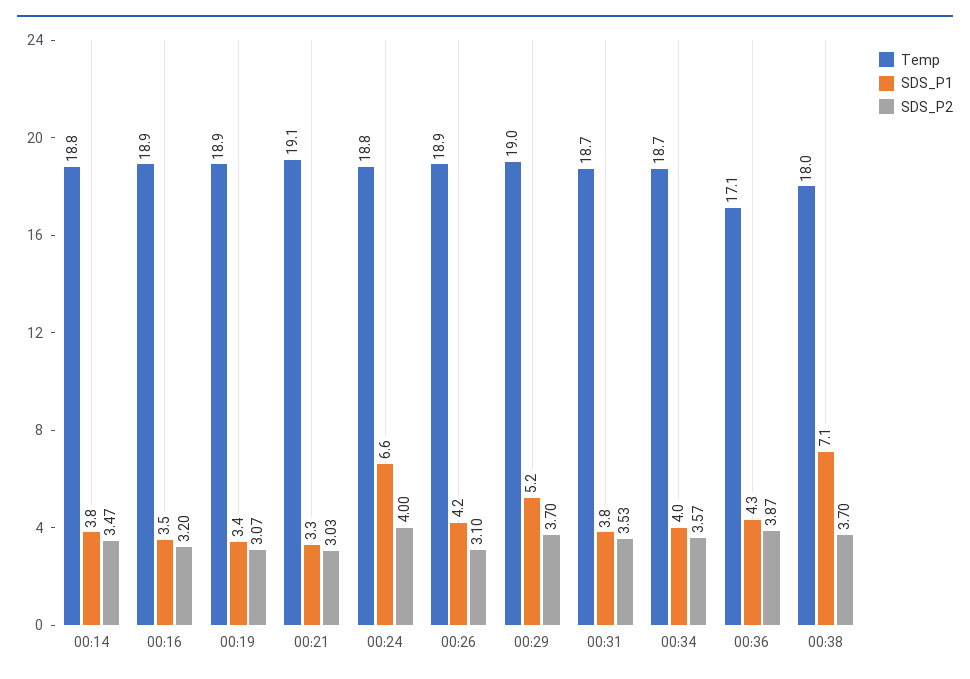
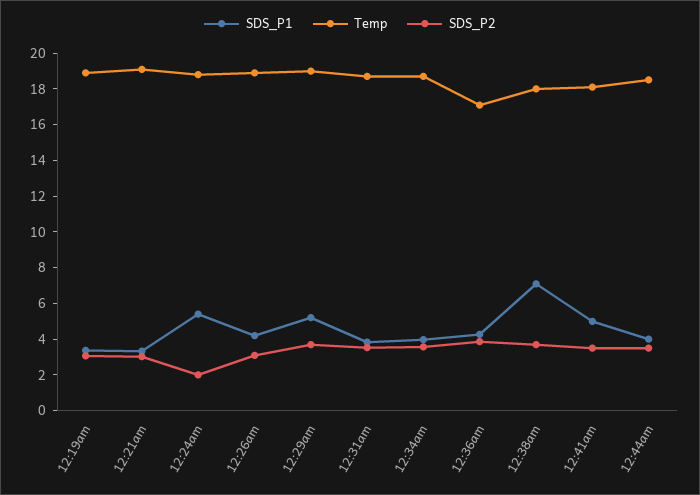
Temp, 00:14: 18.8 -> none
SDS_P1, 00:14: 3.8 -> none
SDS_P2, 00:14: 3.47 -> none
Temp, 00:16: 18.9 -> none
SDS_P1, 00:16: 3.5 -> none
SDS_P2, 00:16: 3.2 -> none
SDS_P1, 00:24: 6.6 -> 5.5
SDS_P2, 00:24: 4 -> 2
SDS_P1, 12:41am: none -> 5
Temp, 12:41am: none -> 18
SDS_P2, 12:41am: none -> 3.5
SDS_P1, 12:44am: none -> 4
Temp, 12:44am: none -> 18.5
SDS_P2, 12:44am: none -> 3.5

